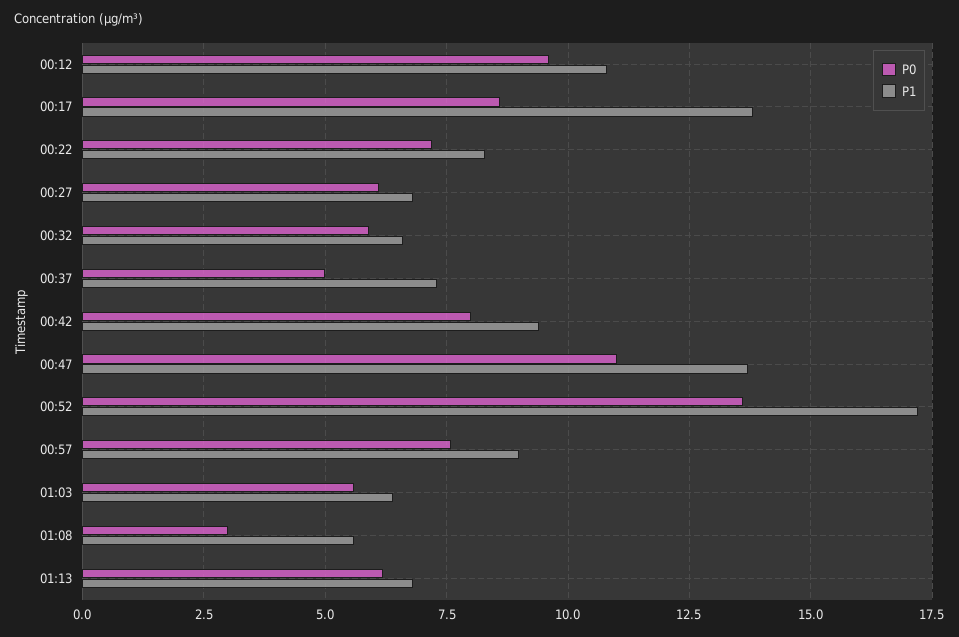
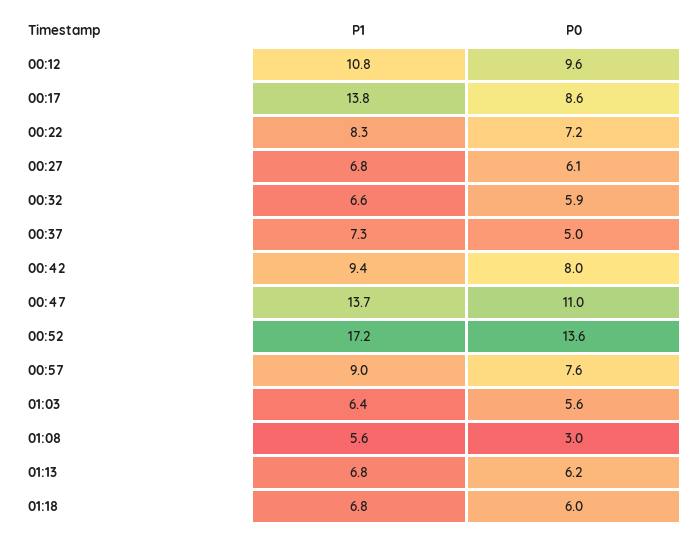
P1, 01:18: none -> 6.8
P0, 01:18: none -> 6

